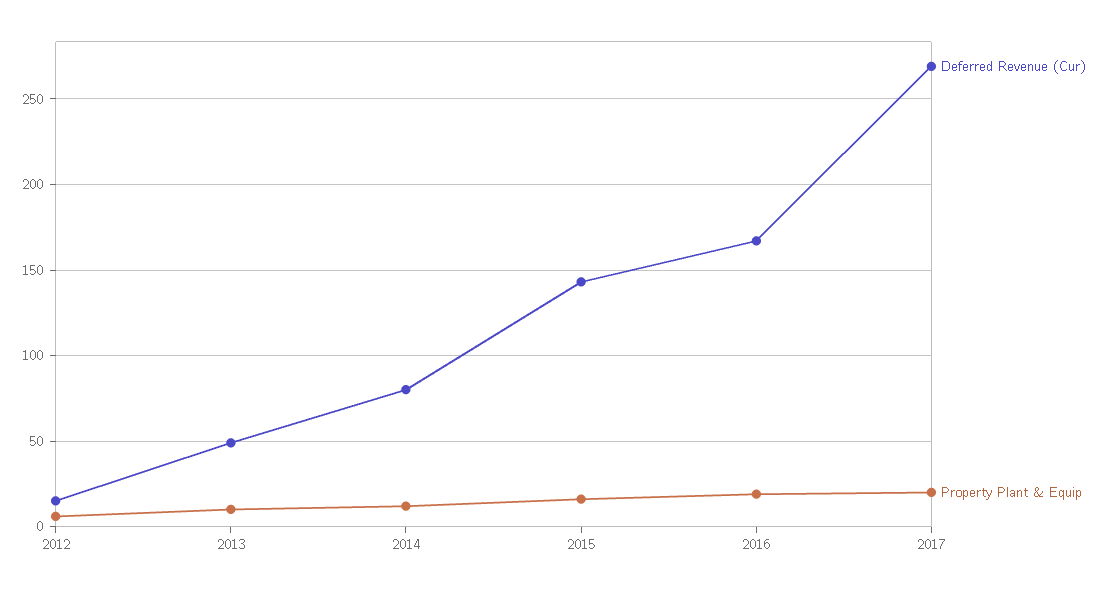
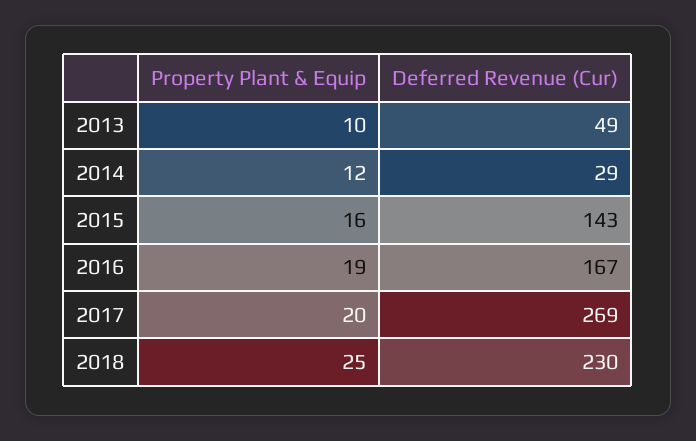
Deferred Revenue (Cur), 2012: 15 -> none
Property Plant & Equip, 2012: 5 -> none
Deferred Revenue (Cur), 2014: 80 -> 29
Property Plant & Equip, 2018: none -> 25
Deferred Revenue (Cur), 2018: none -> 230

